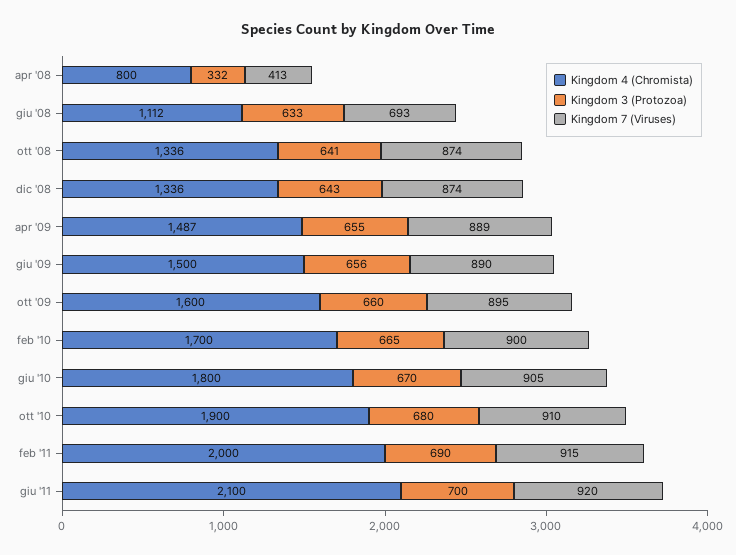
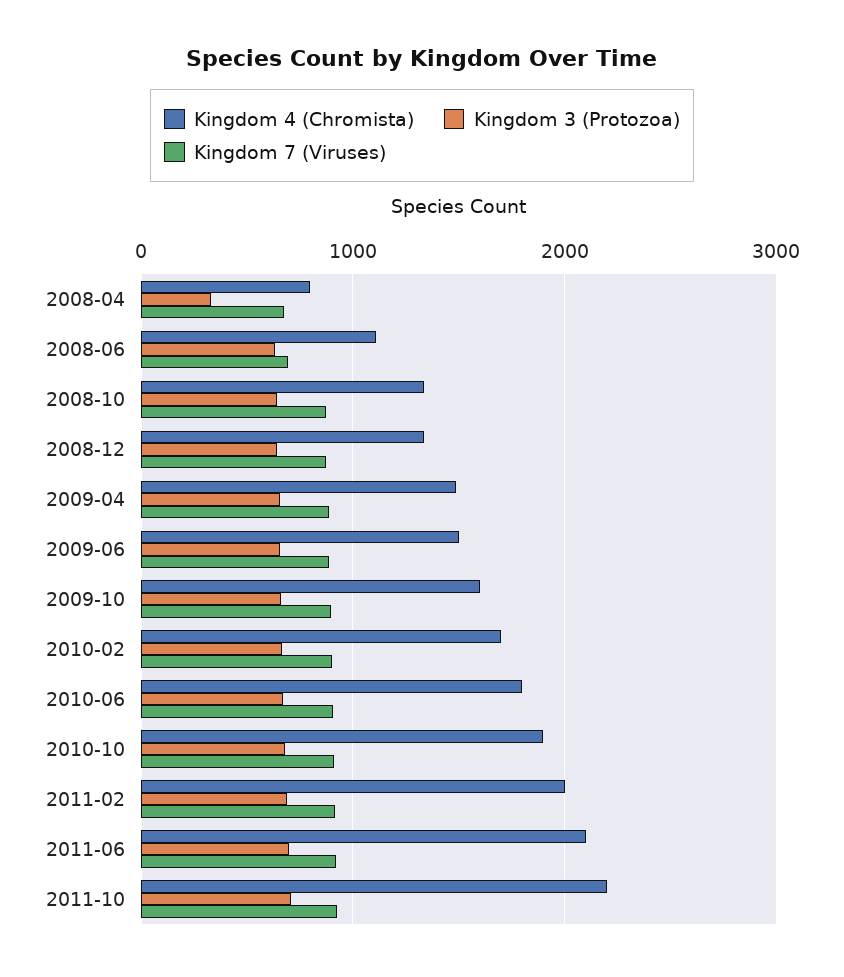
Kingdom 7 (Viruses), apr '08: 413 -> 700
Kingdom 4 (Chromista), 2011-10: none -> 2200
Kingdom 3 (Protozoa), 2011-10: none -> 700
Kingdom 7 (Viruses), 2011-10: none -> 900

